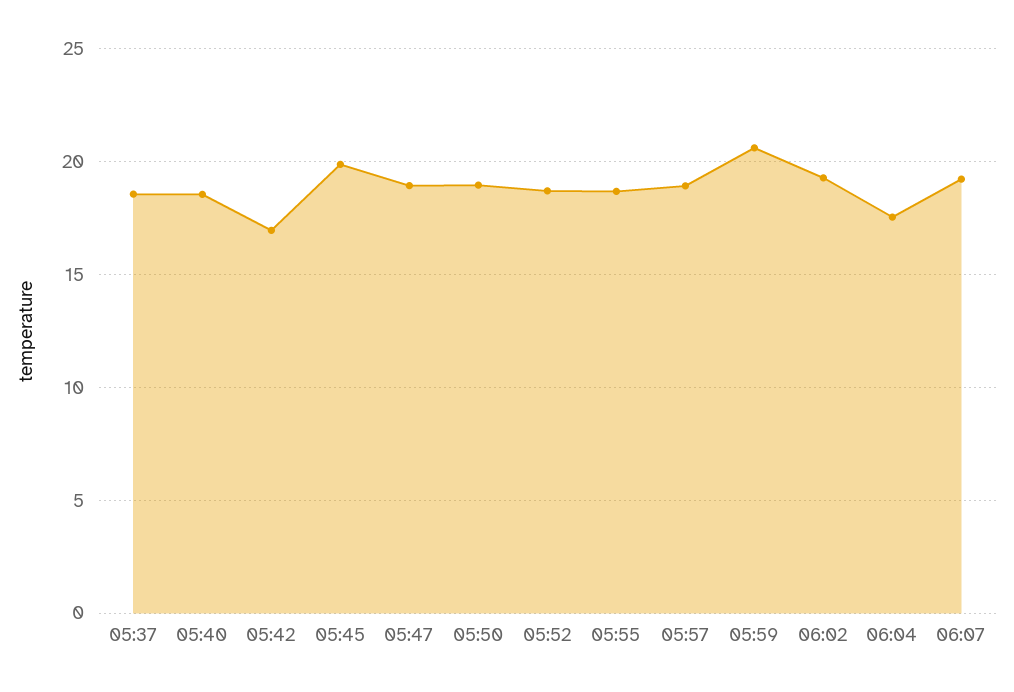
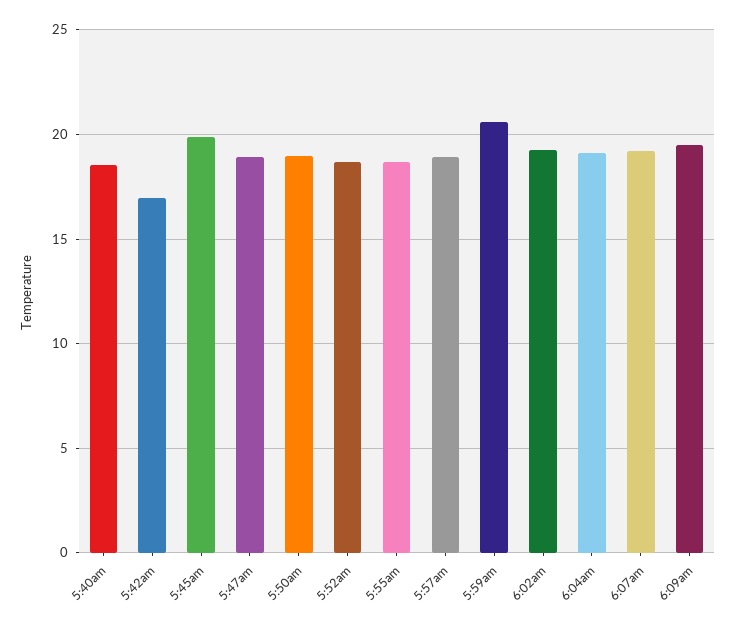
05:37: 18.5 -> none
06:04: 17.5 -> 19
6:09am: none -> 19.5

